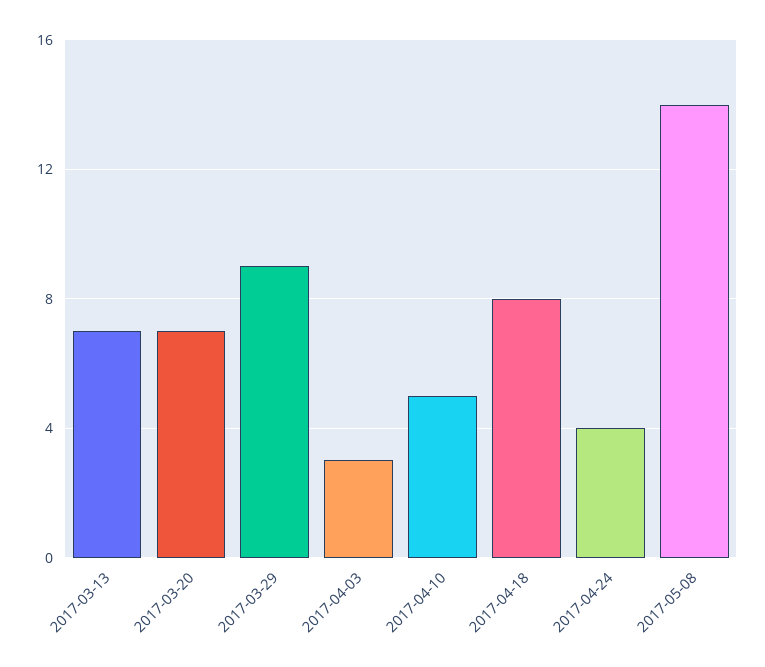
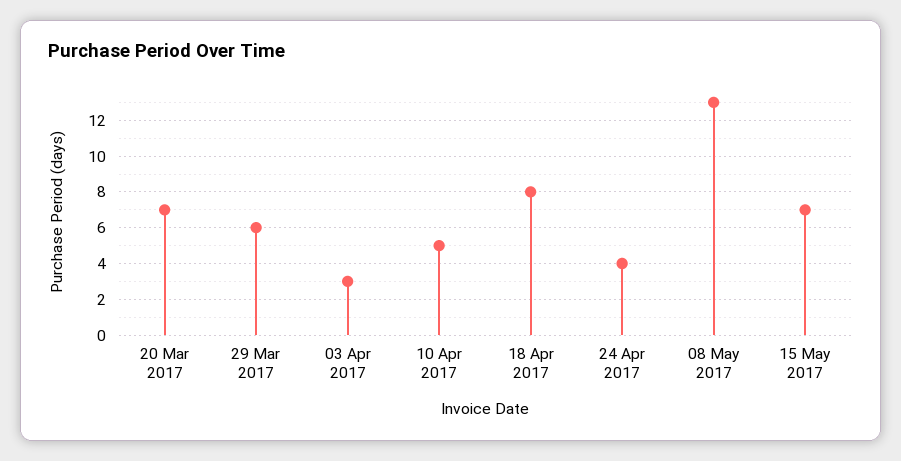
2017-03-13: 7 -> none
2017-03-29: 9 -> 6
2017-05-08: 14 -> 13
15 May 2017: none -> 7

